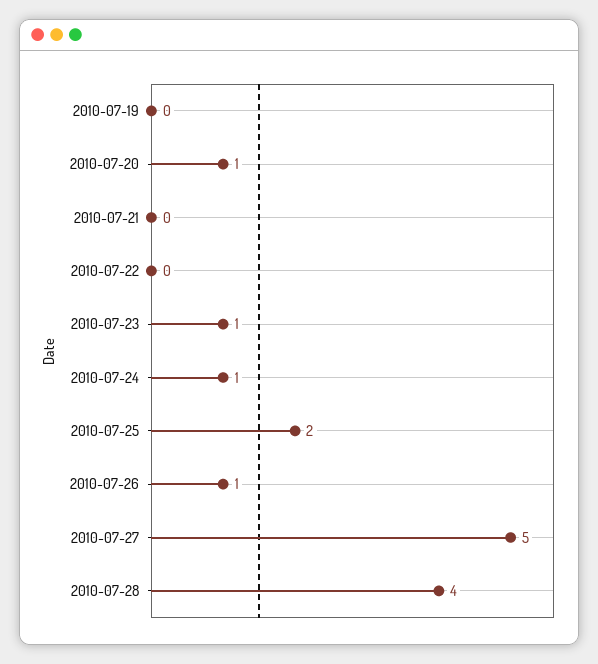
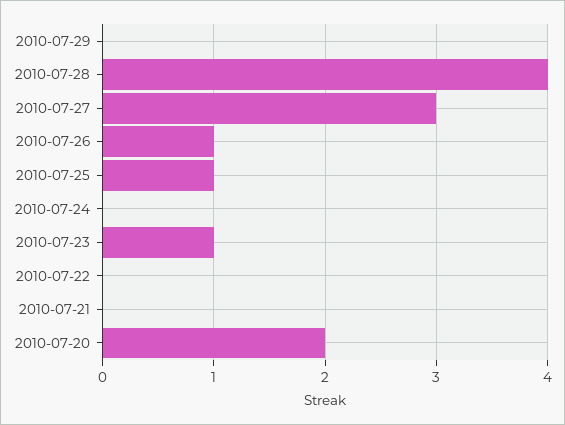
2010-07-19: 0 -> none
2010-07-20: 1 -> 2
2010-07-24: 1 -> 0
2010-07-25: 2 -> 1
2010-07-27: 5 -> 3
2010-07-29: none -> 0

